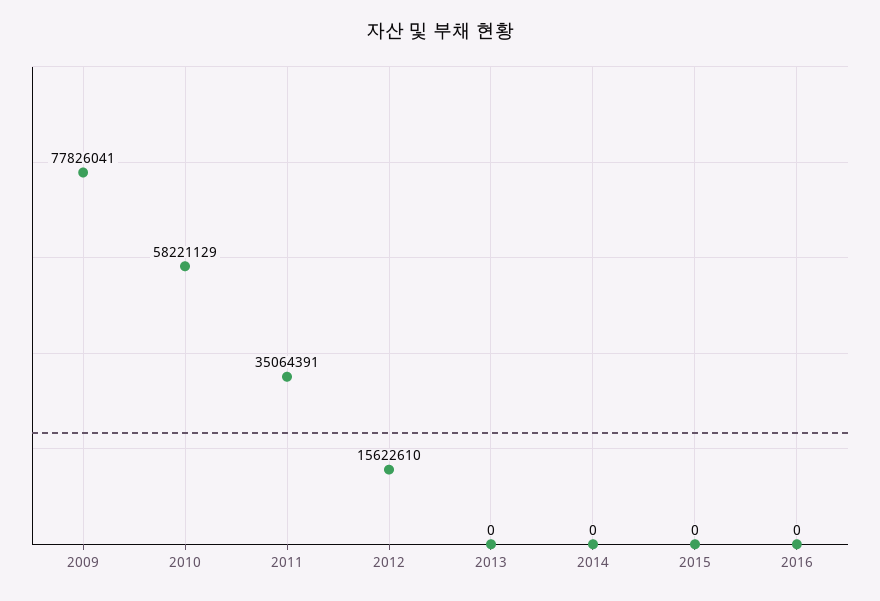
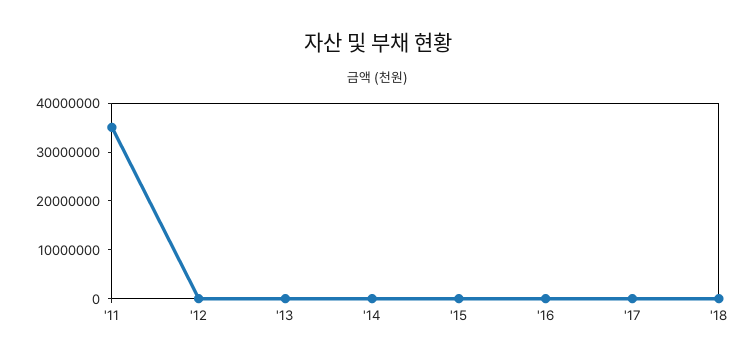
2009: 77826041 -> none
2010: 58221129 -> none
2012: 15622610 -> 0
'17: none -> 0
'18: none -> 0

